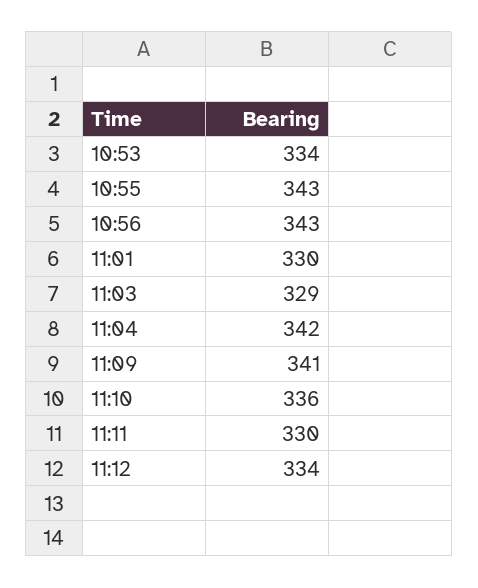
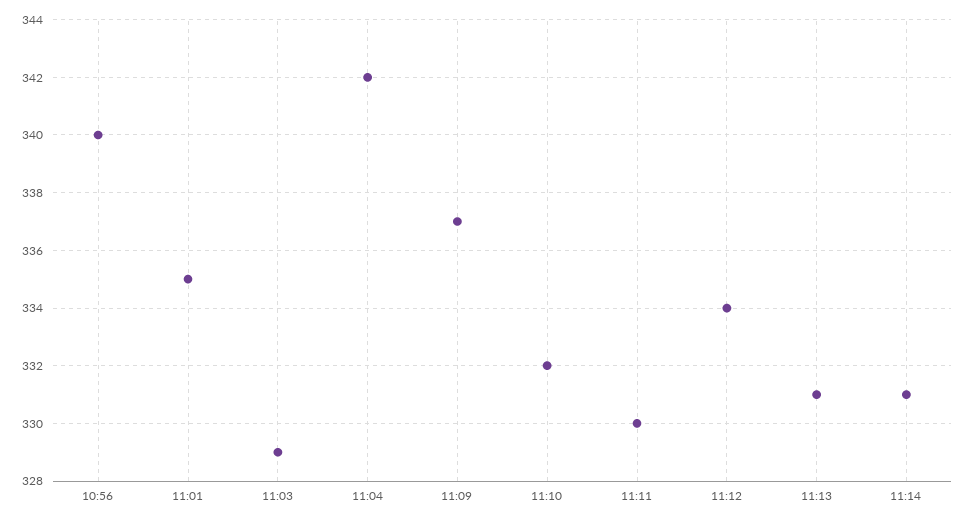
10:53: 334 -> none
10:55: 343 -> none
10:56: 343 -> 340
11:01: 330 -> 335
11:09: 341 -> 337
11:10: 336 -> 332
11:13: none -> 331
11:14: none -> 331

